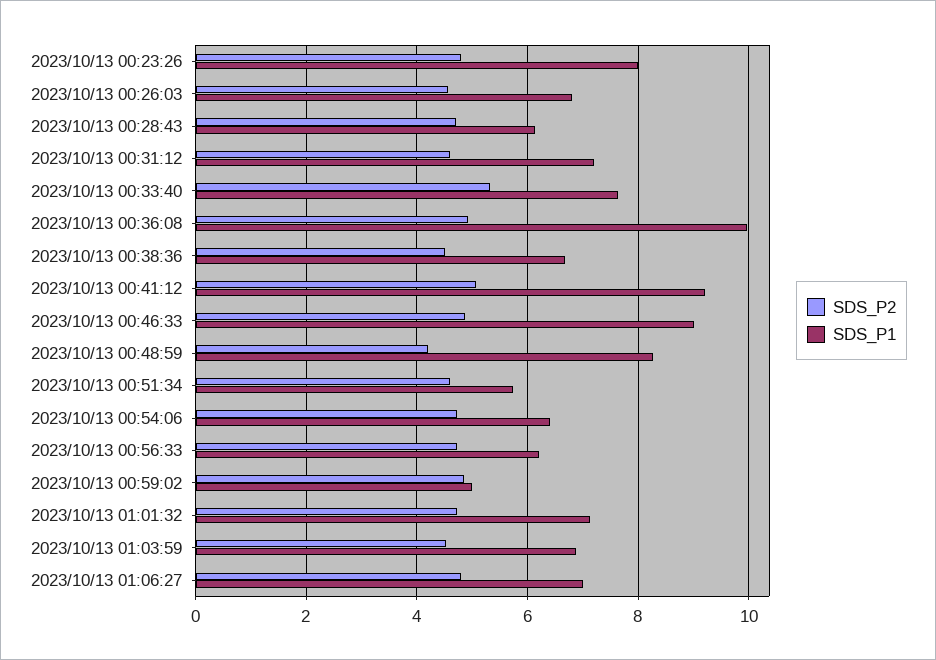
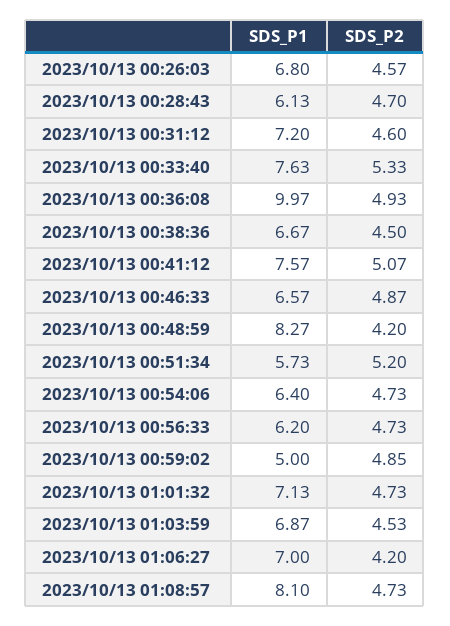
SDS_P2, 2023/10/13 00:23:26: 4.8 -> none
SDS_P1, 2023/10/13 00:23:26: 8 -> none
SDS_P1, 2023/10/13 00:41:12: 9.2 -> 7.57
SDS_P1, 2023/10/13 00:46:33: 9 -> 6.57
SDS_P2, 2023/10/13 00:51:34: 4.6 -> 5.2
SDS_P2, 2023/10/13 01:06:27: 4.8 -> 4.2
SDS_P1, 2023/10/13 01:08:57: none -> 8.1
SDS_P2, 2023/10/13 01:08:57: none -> 4.73

